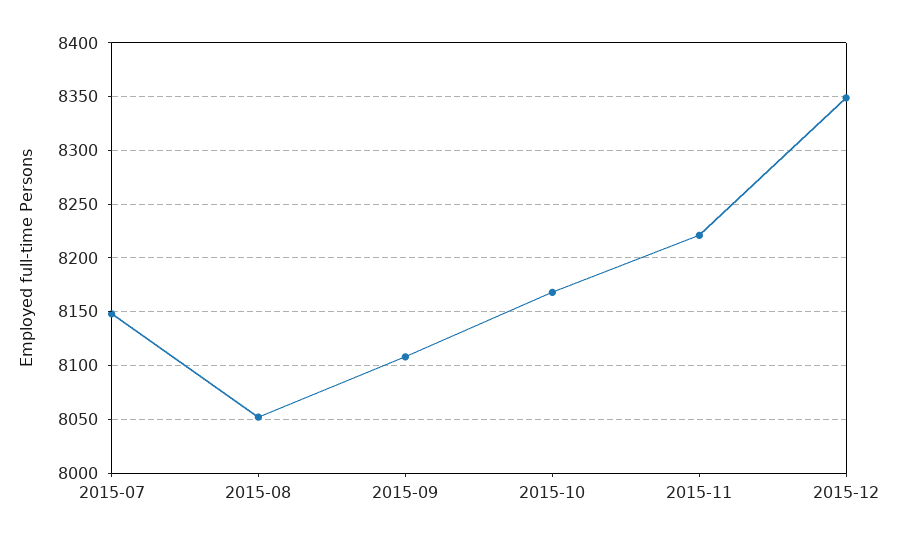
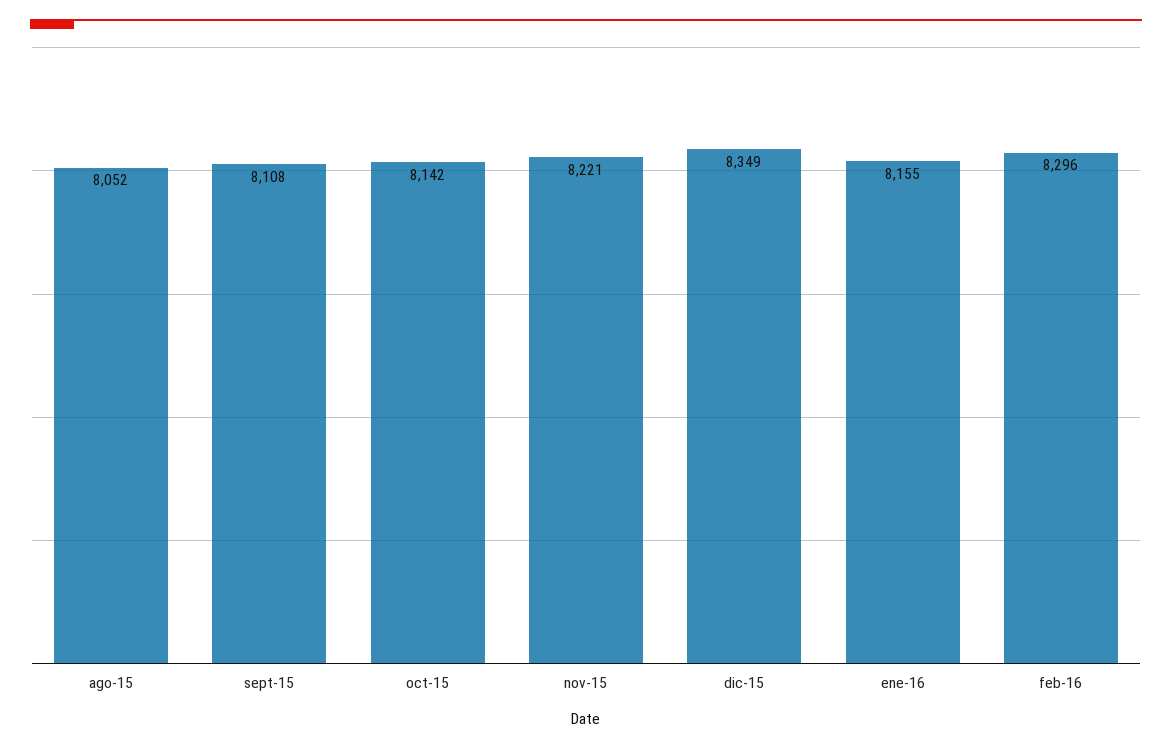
2015-07: 8150 -> none
2015-10: 8170 -> 8142
ene-16: none -> 8155
feb-16: none -> 8296

